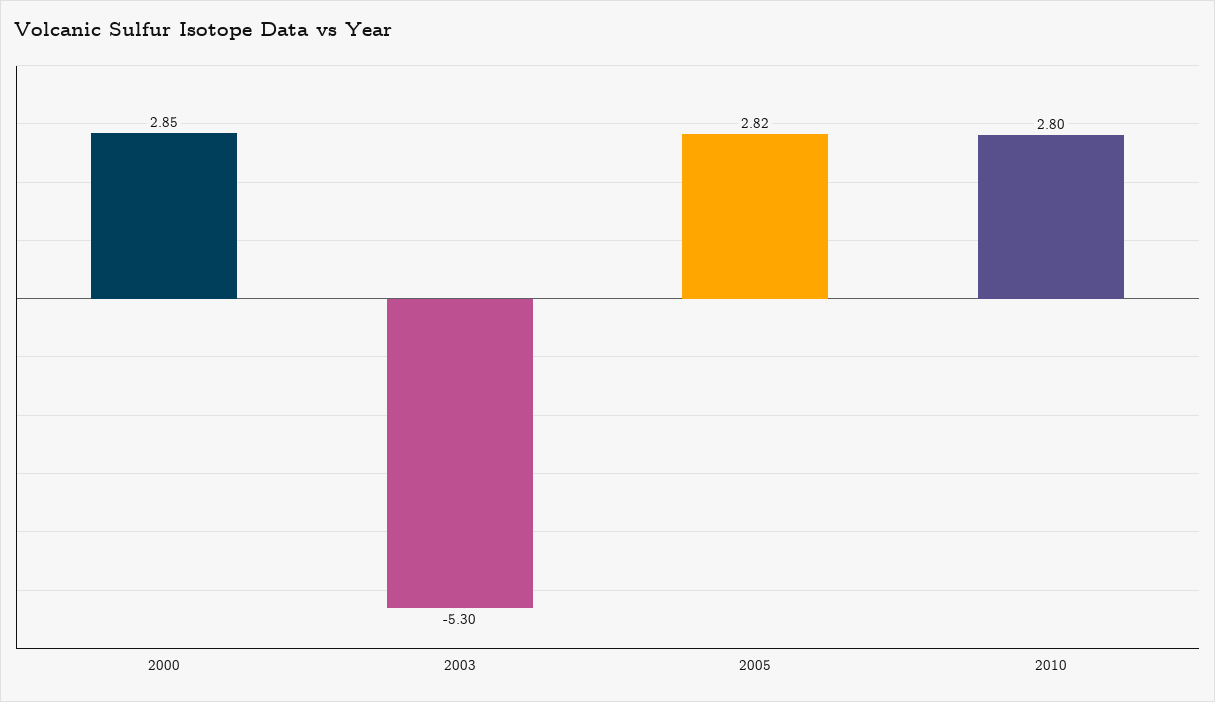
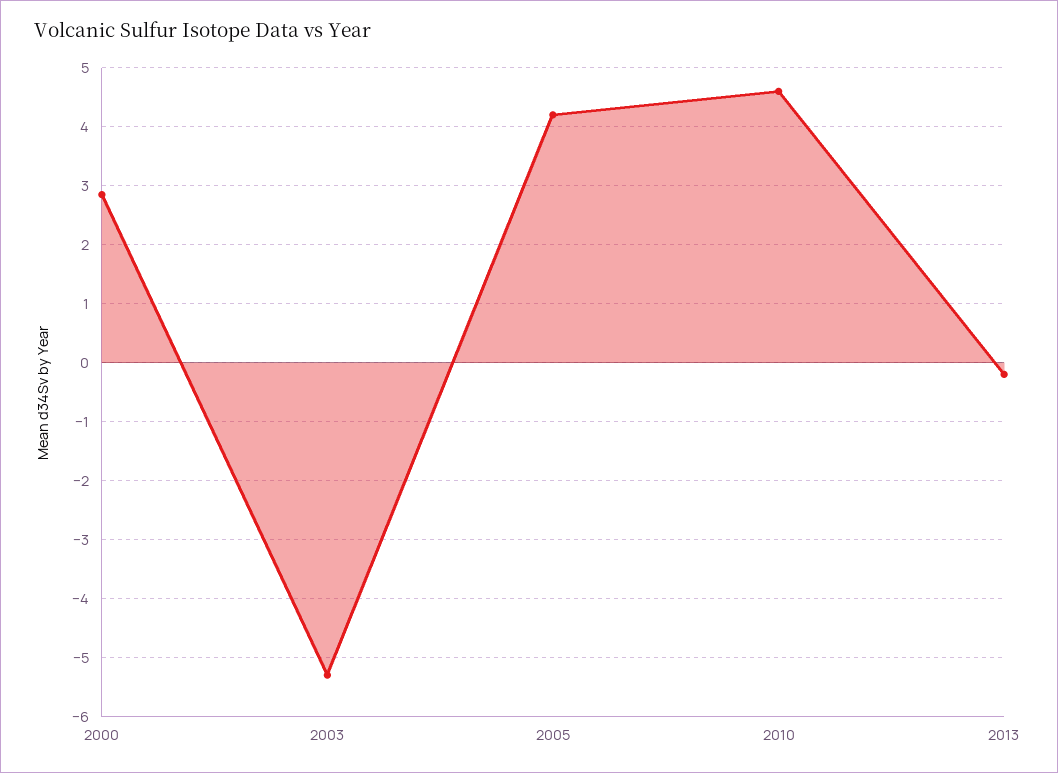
2005: 2.82 -> 4.2
2010: 2.8 -> 4.6
2013: none -> -0.2

